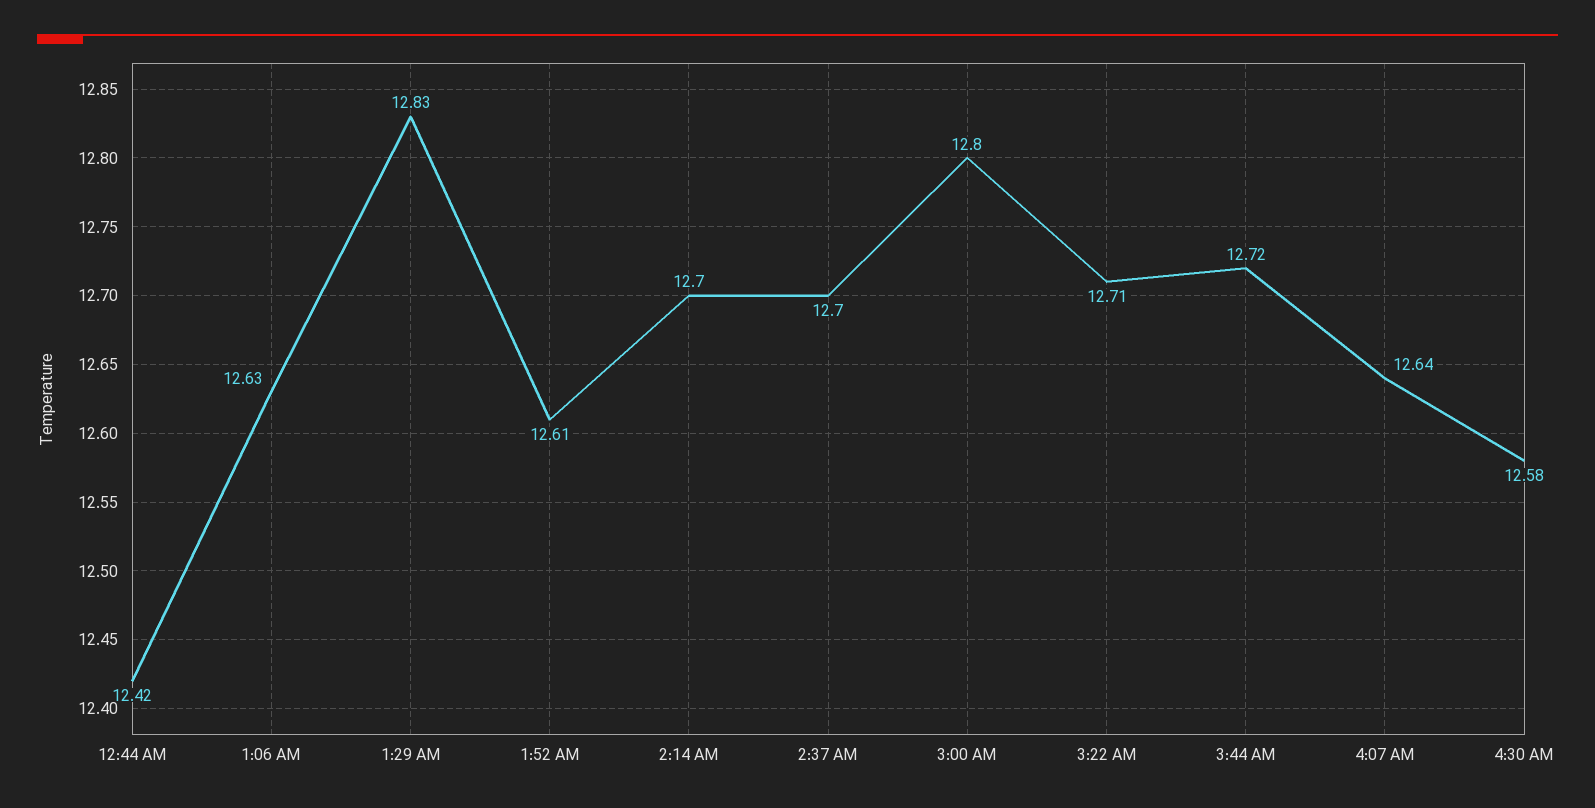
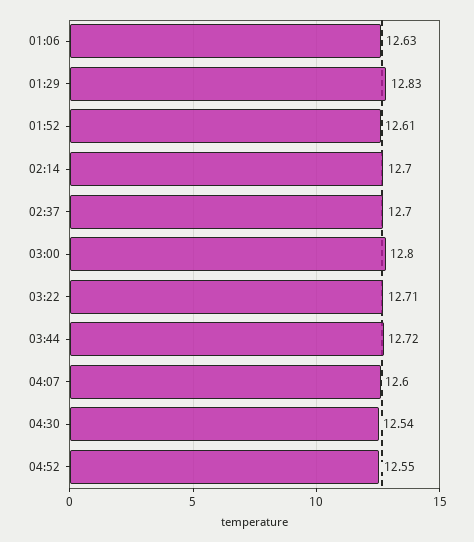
12:44 AM: 12.42 -> none
4:07 AM: 12.64 -> 12.6
4:30 AM: 12.58 -> 12.54
04:52: none -> 12.55

